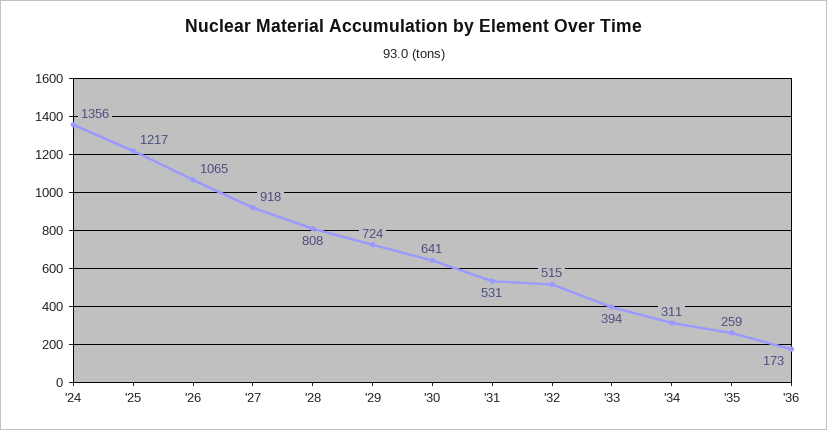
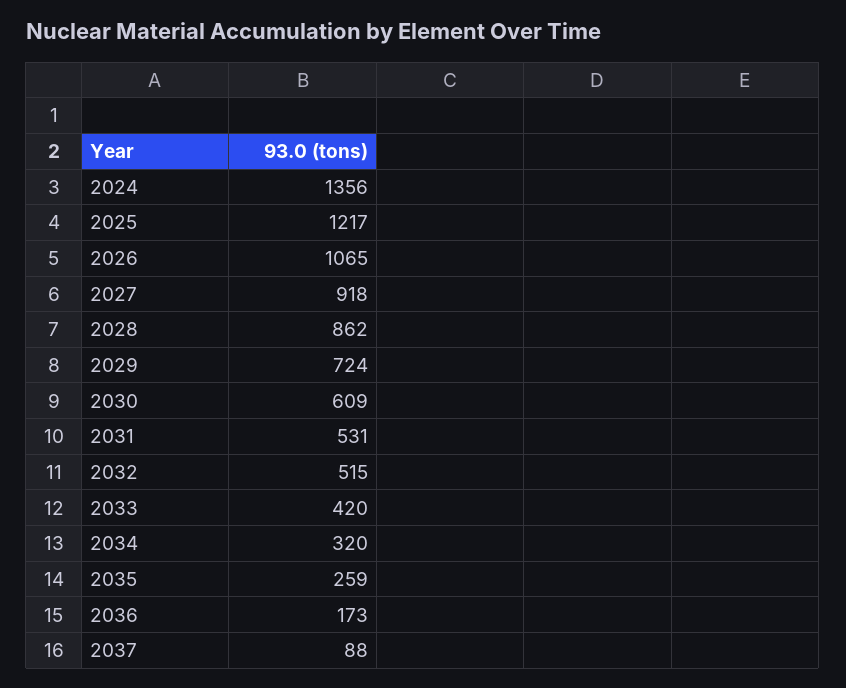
'28: 808 -> 862
'30: 641 -> 609
'33: 394 -> 420
'34: 311 -> 320
2037: none -> 88

